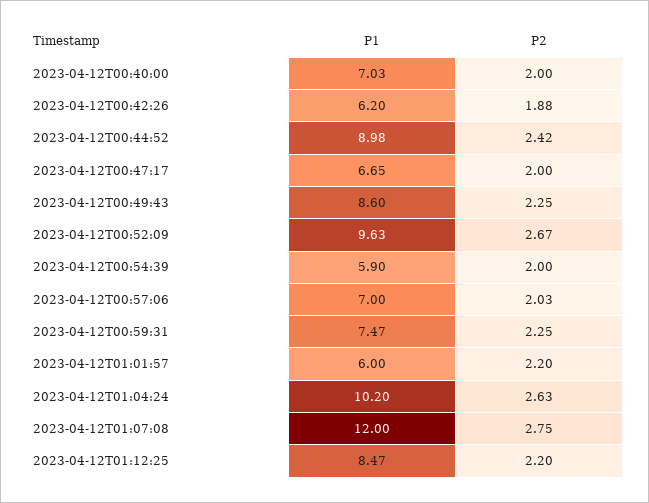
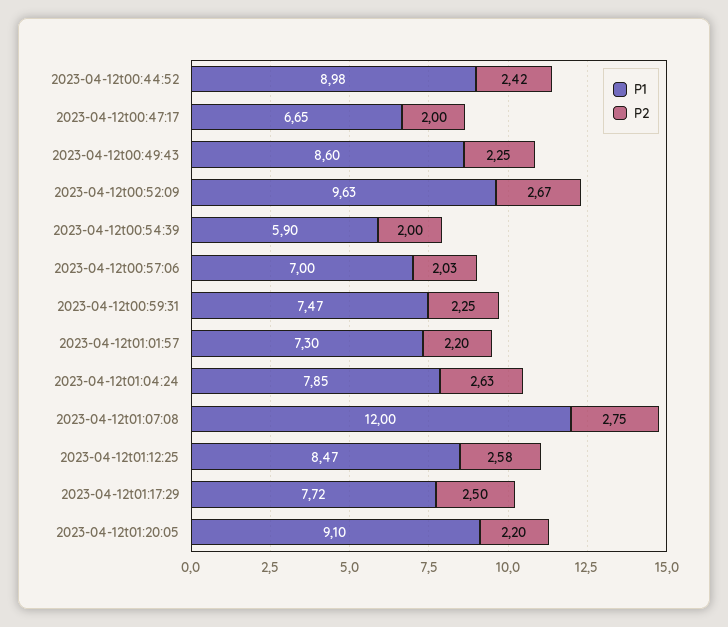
P1, 2023-04-12T00:40:00: 7.03 -> none
P2, 2023-04-12T00:40:00: 2 -> none
P1, 2023-04-12T00:42:26: 6.2 -> none
P2, 2023-04-12T00:42:26: 1.88 -> none
P1, 2023-04-12T01:01:57: 6 -> 7.3
P1, 2023-04-12T01:04:24: 10.2 -> 7.85
P2, 2023-04-12T01:12:25: 2.2 -> 2.58
P1, 2023-04-12t01:17:29: none -> 7.72
P2, 2023-04-12t01:17:29: none -> 2.5
P1, 2023-04-12t01:20:05: none -> 9.1
P2, 2023-04-12t01:20:05: none -> 2.2

